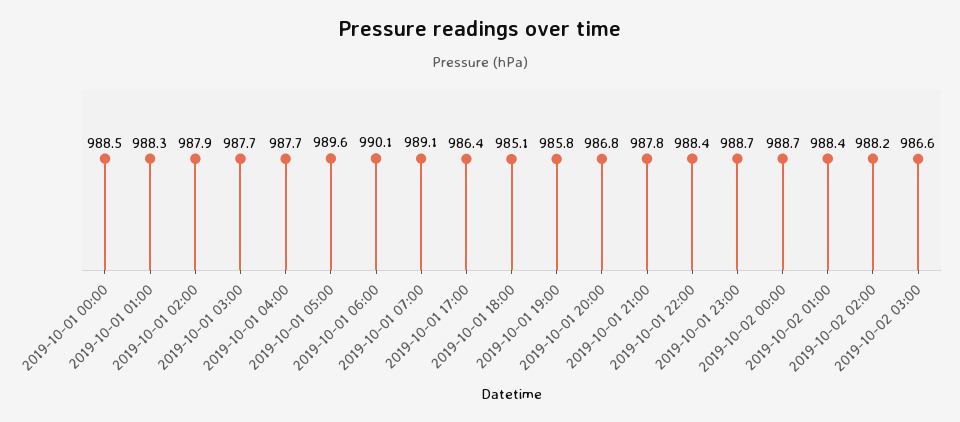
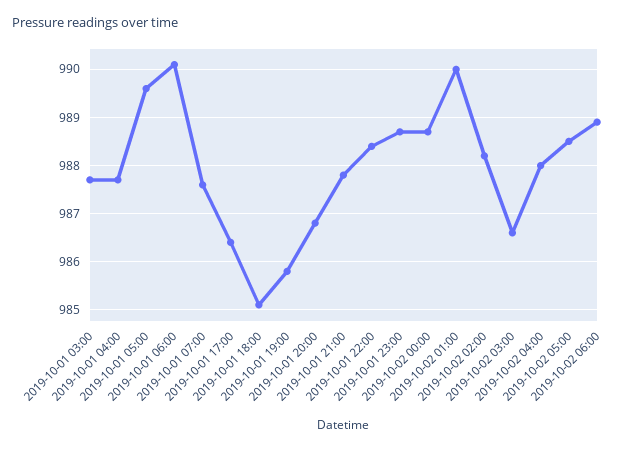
2019-10-01 00:00: 988.5 -> none
2019-10-01 01:00: 988.3 -> none
2019-10-01 02:00: 987.9 -> none
2019-10-01 07:00: 989.1 -> 987.5
2019-10-02 01:00: 988.4 -> 990
2019-10-02 04:00: none -> 988
2019-10-02 05:00: none -> 988.5
2019-10-02 06:00: none -> 989

